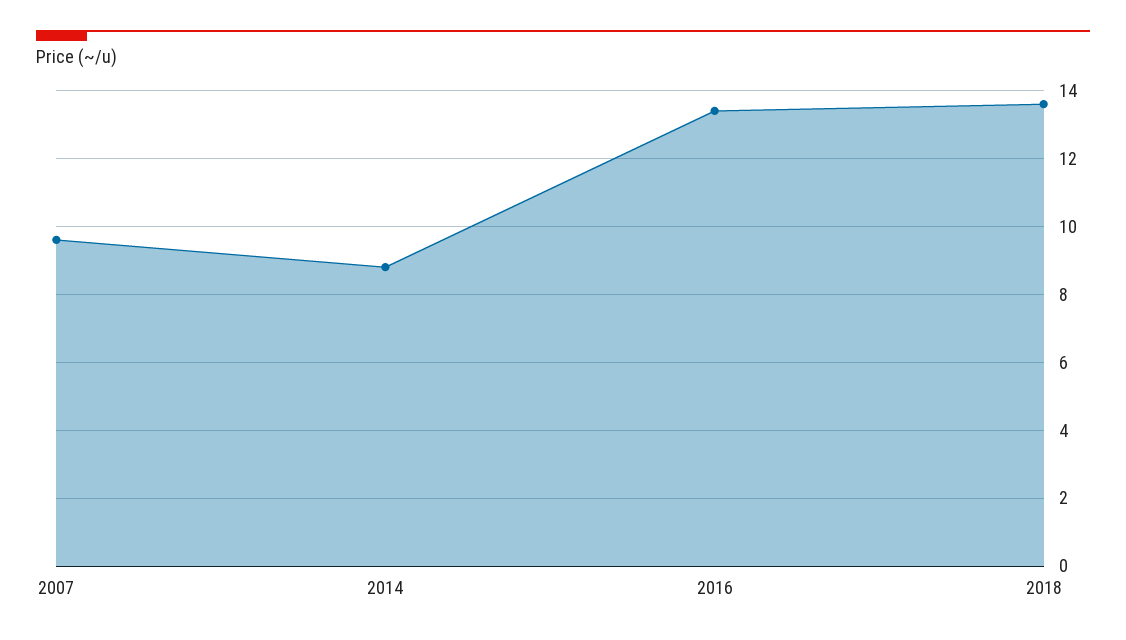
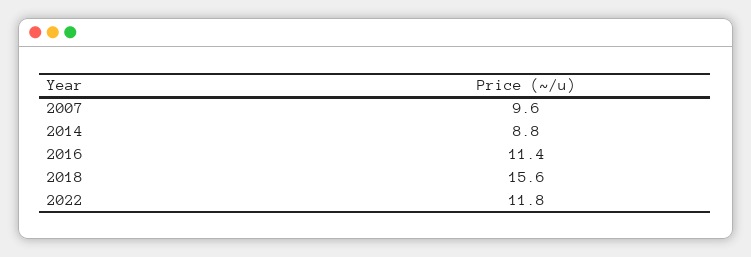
2016: 13.5 -> 11.4
2018: 13.5 -> 15.6
2022: none -> 11.8

